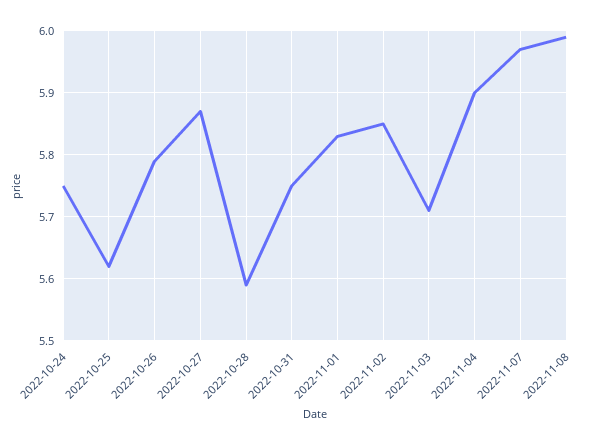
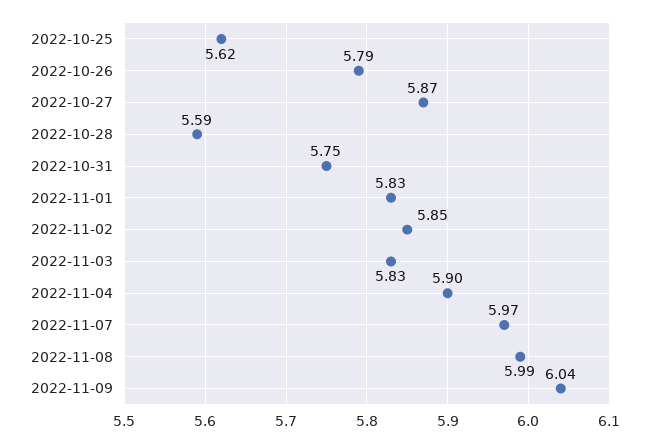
2022-10-24: 5.75 -> none
2022-11-03: 5.71 -> 5.83
2022-11-09: none -> 6.04

